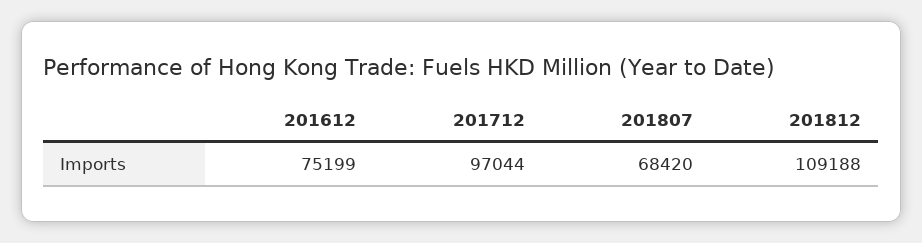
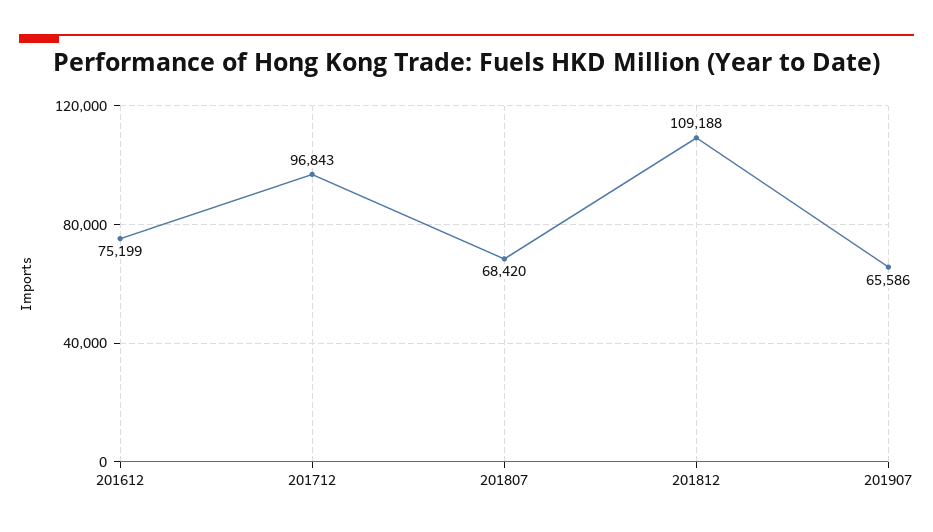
201712: 97044 -> 96843
201907: none -> 65586

